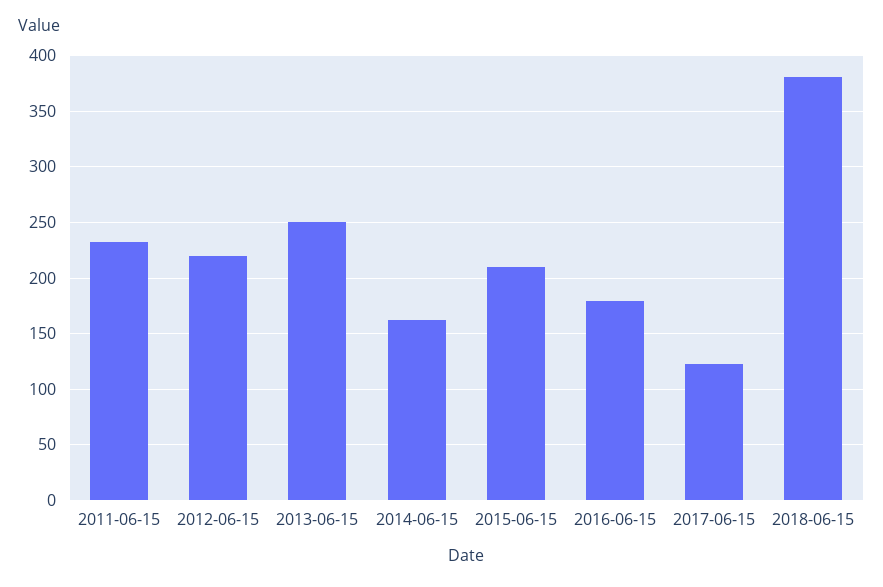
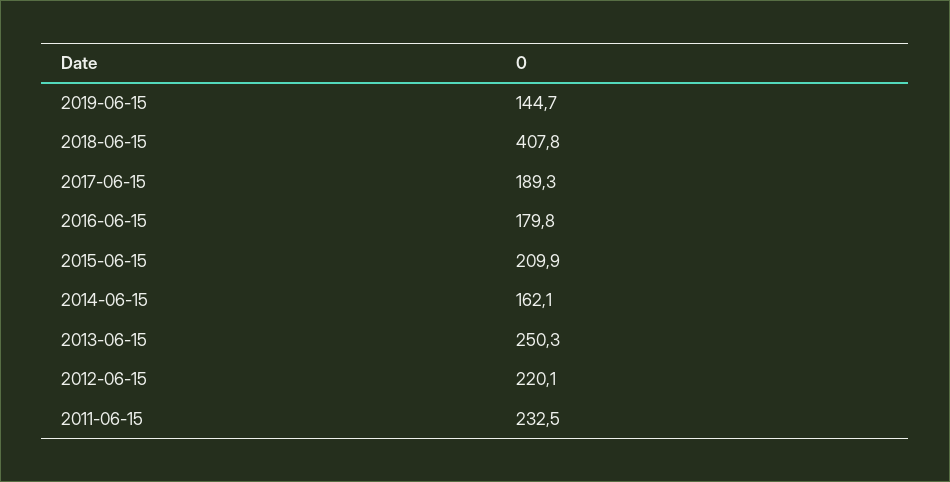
2017-06-15: 120 -> 189.3
2018-06-15: 380 -> 407.8
2019-06-15: none -> 144.7

